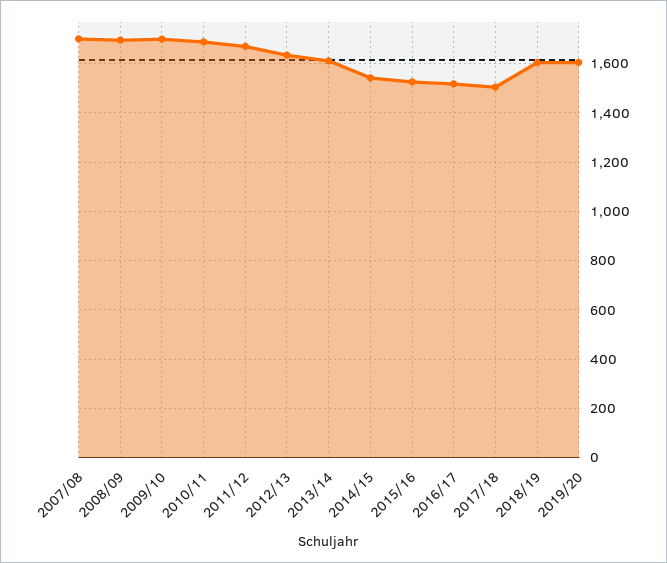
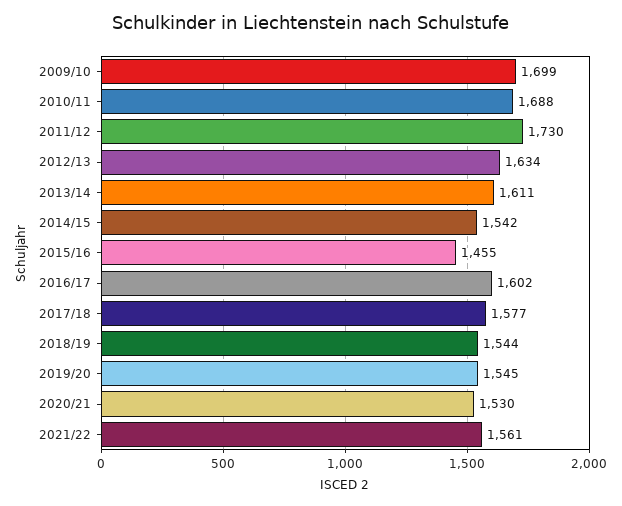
2007/08: 1700 -> none
2008/09: 1700 -> none
2011/12: 1675 -> 1730
2015/16: 1525 -> 1455
2016/17: 1525 -> 1602
2017/18: 1500 -> 1577
2018/19: 1600 -> 1544
2019/20: 1600 -> 1545
2020/21: none -> 1530
2021/22: none -> 1561

